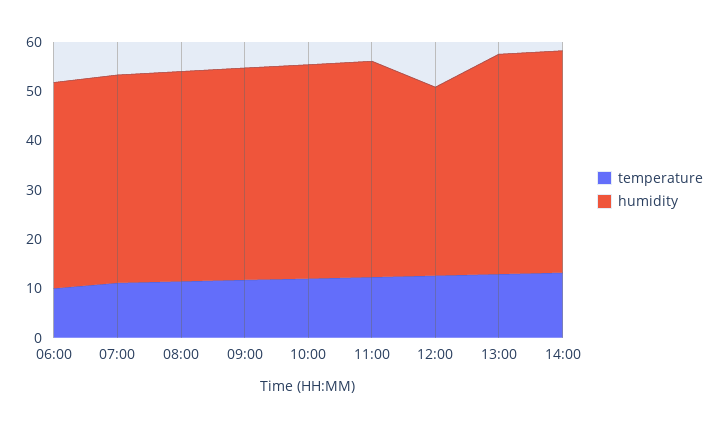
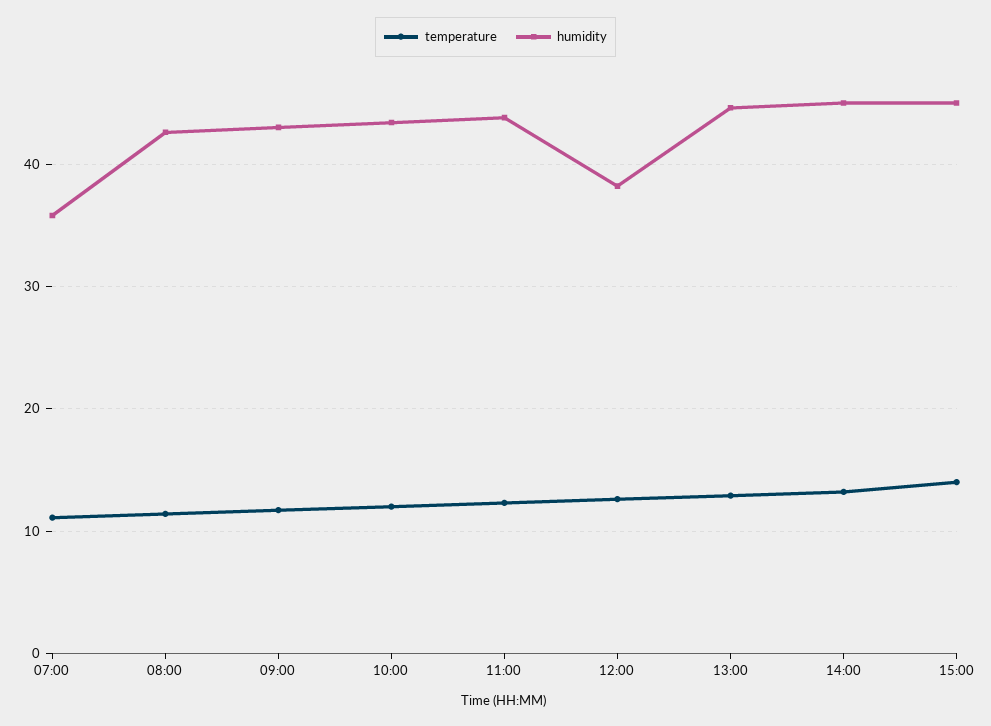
temperature, 06:00: 10 -> none
humidity, 06:00: 42 -> none
humidity, 07:00: 42 -> 36
temperature, 15:00: none -> 14
humidity, 15:00: none -> 45

